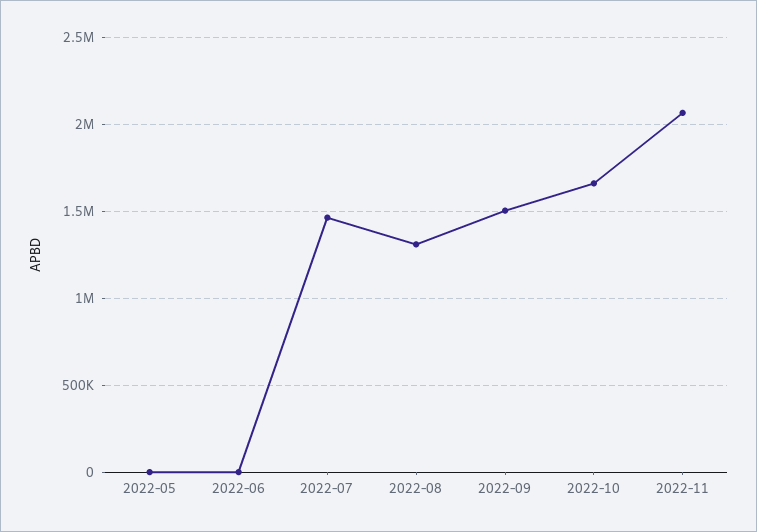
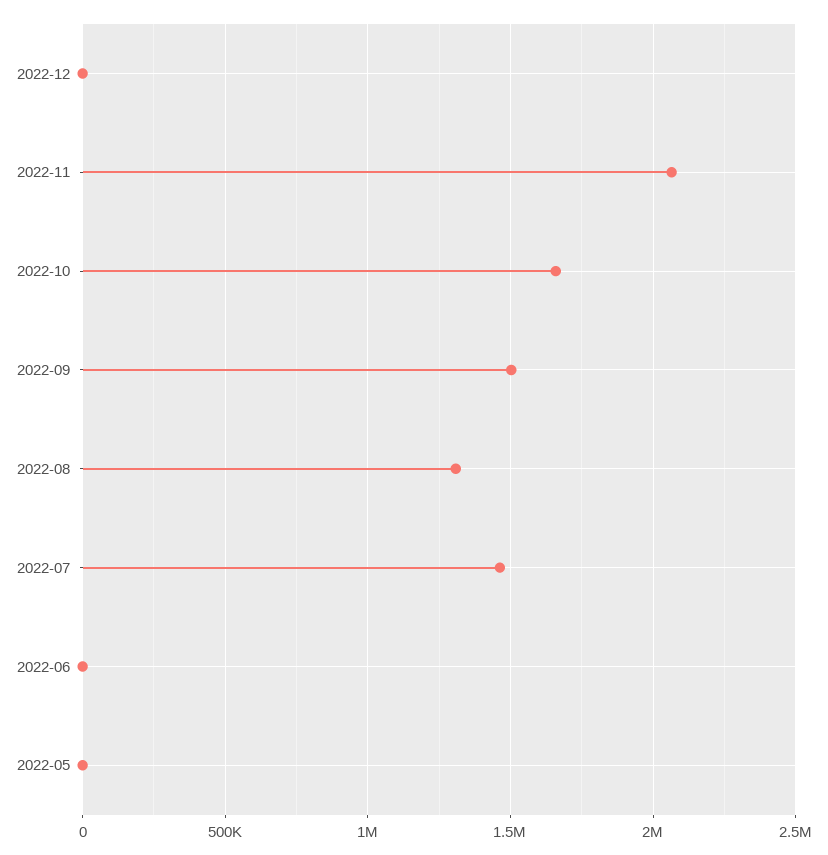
2022-12: none -> 0

